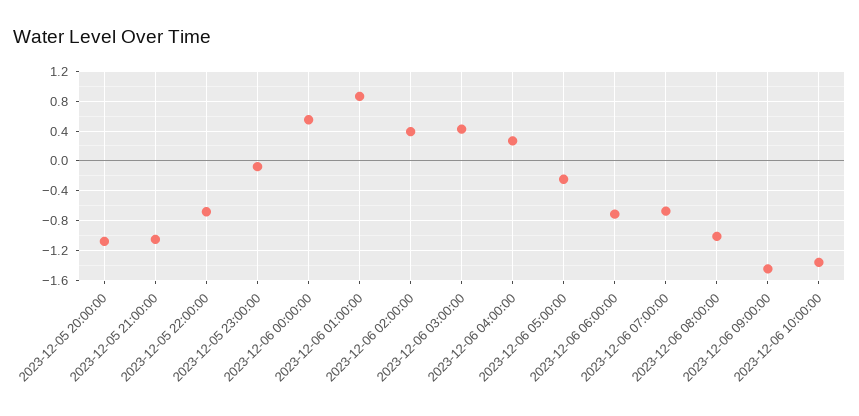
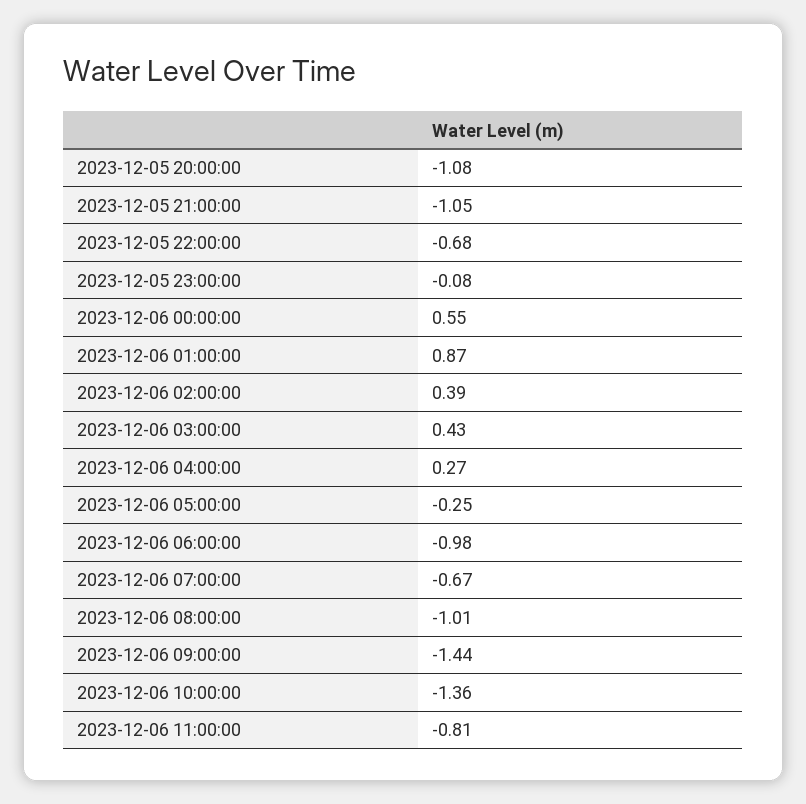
2023-12-06 06:00:00: -0.7 -> -0.98
2023-12-06 11:00:00: none -> -0.81

